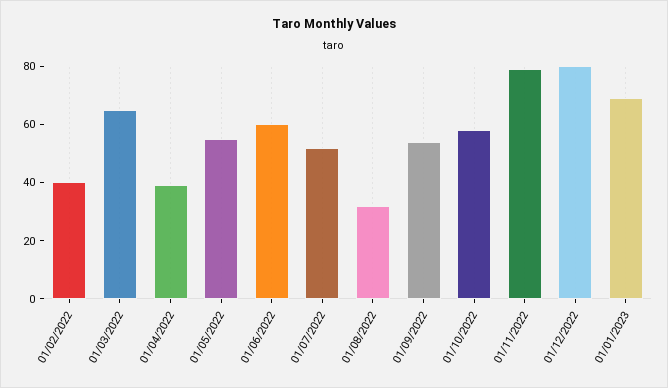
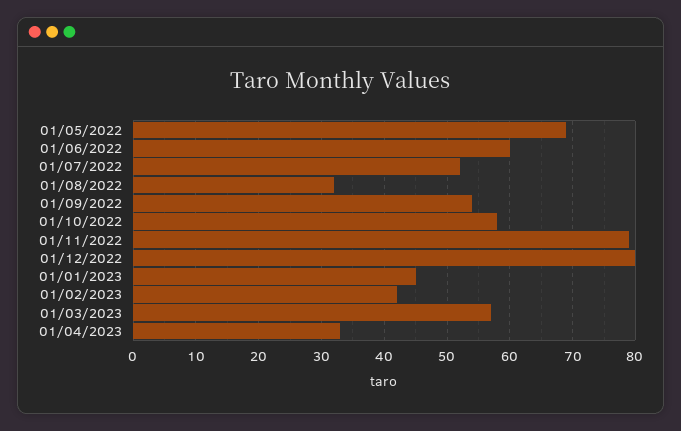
01/02/2022: 40 -> none
01/03/2022: 65 -> none
01/04/2022: 40 -> none
01/05/2022: 55 -> 69
01/01/2023: 70 -> 45
01/02/2023: none -> 42
01/03/2023: none -> 57
01/04/2023: none -> 33

